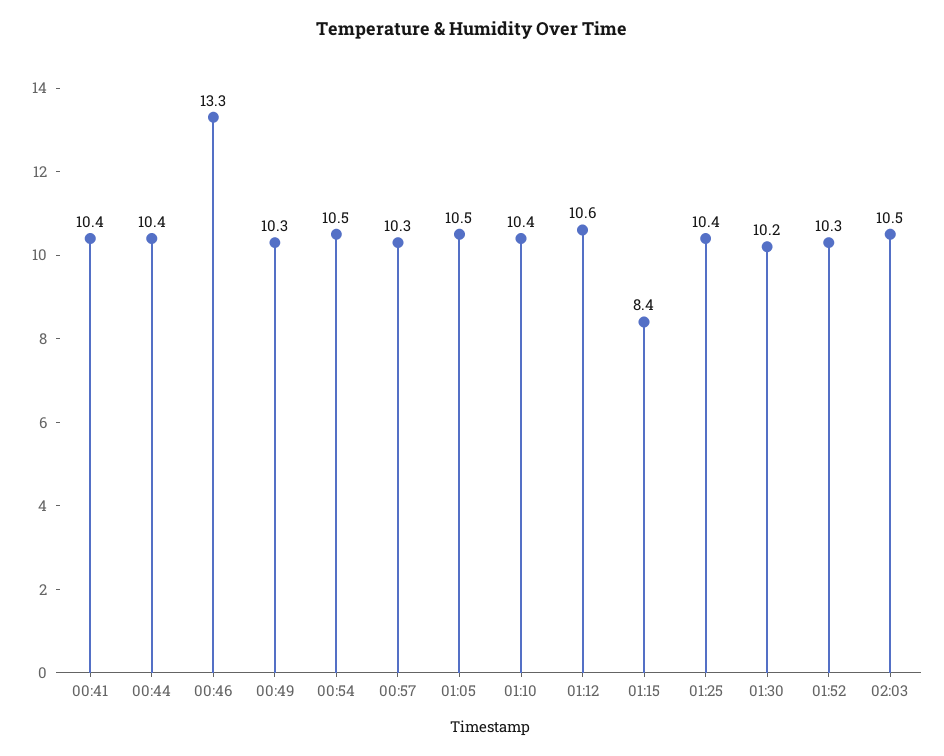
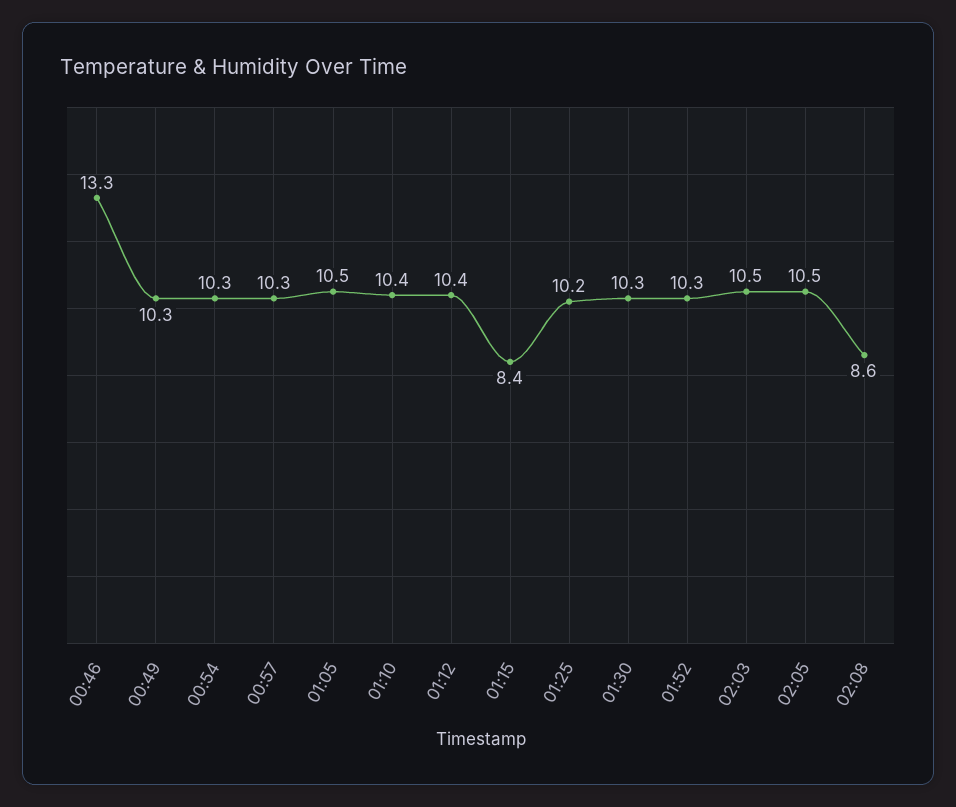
00:41: 10.4 -> none
00:44: 10.4 -> none
00:54: 10.5 -> 10.3
01:12: 10.6 -> 10.4
01:25: 10.4 -> 10.2
01:30: 10.2 -> 10.3
02:05: none -> 10.5
02:08: none -> 8.6

